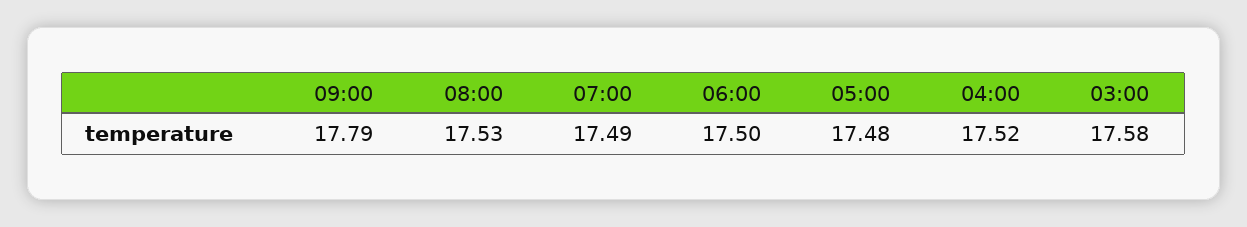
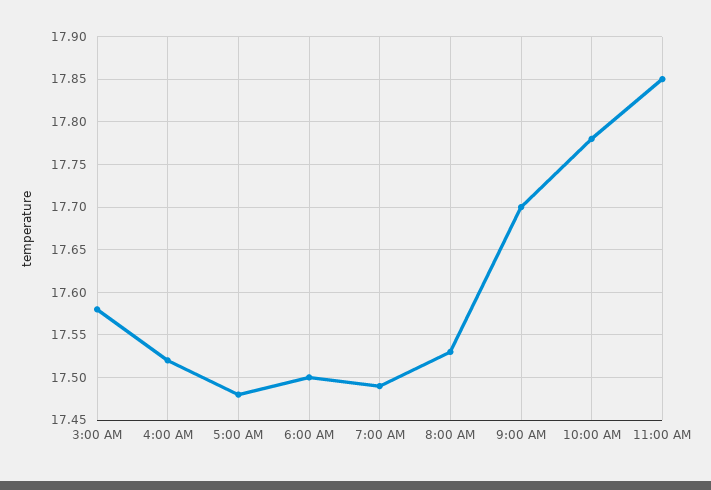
09:00: 17.79 -> 17.7
10:00 AM: none -> 17.78
11:00 AM: none -> 17.85

